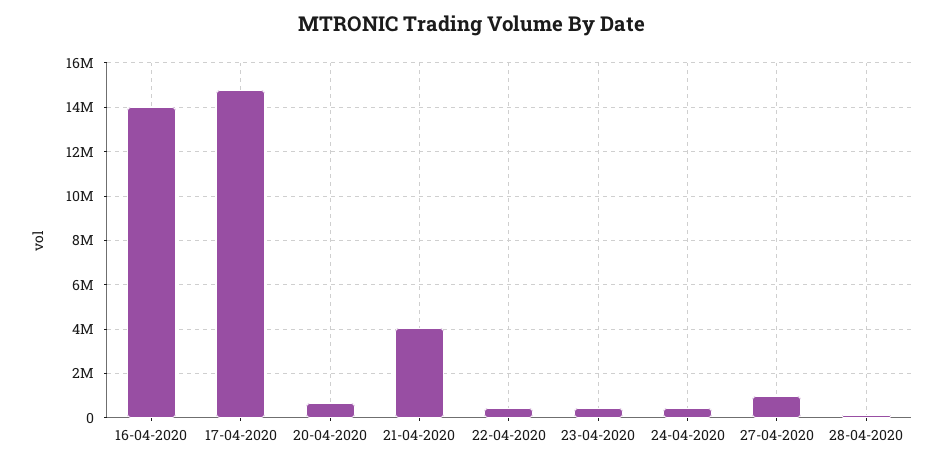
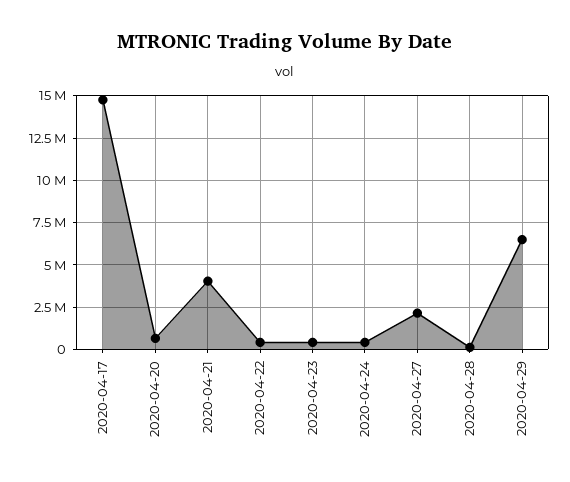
16-04-2020: 14000000 -> none
27-04-2020: 1000000 -> 2000000
2020-04-29: none -> 6500000

